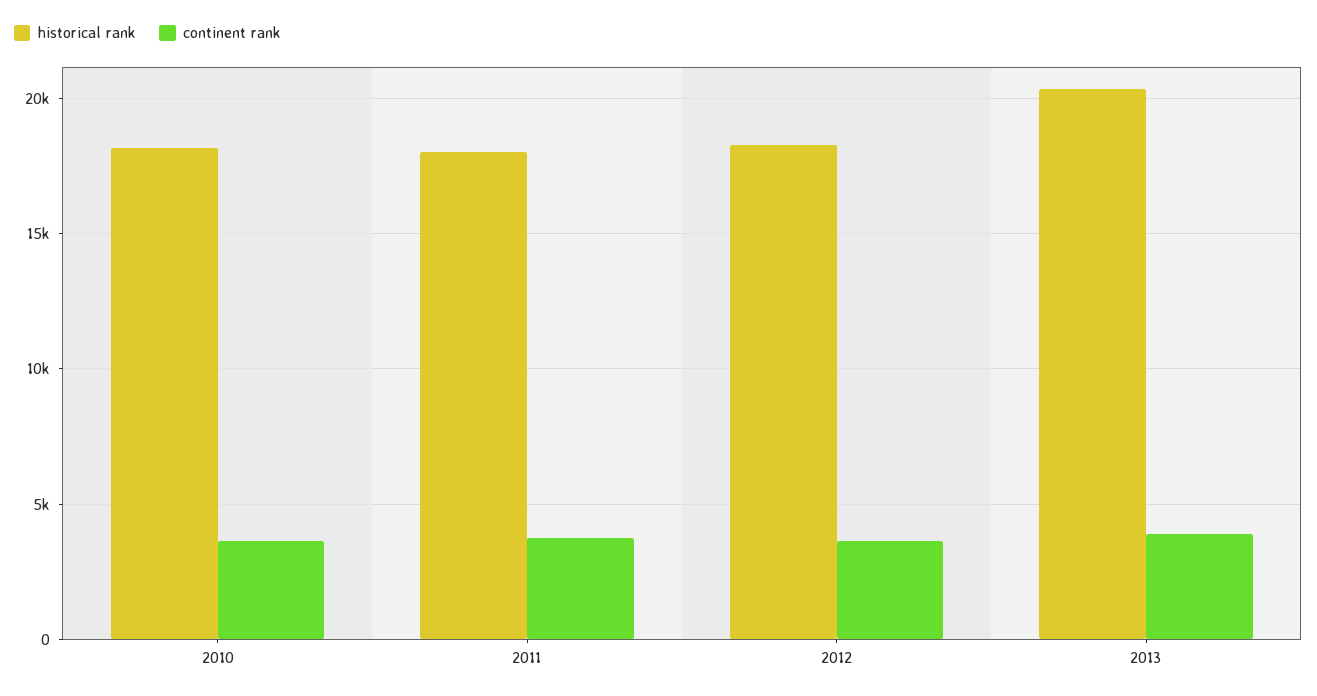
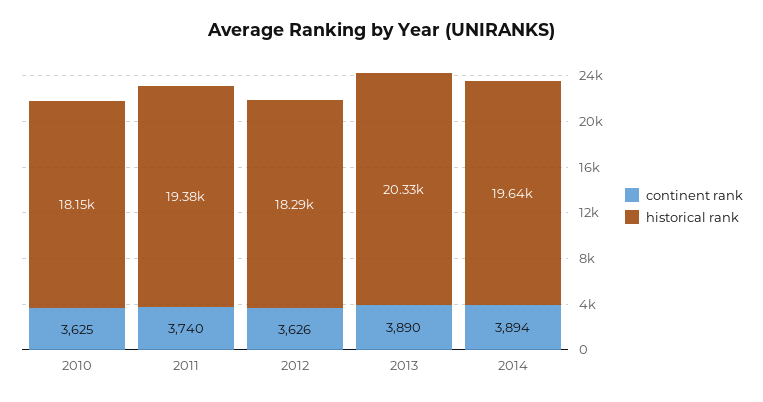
historical rank, 2011: 18000 -> 19380
continent rank, 2014: none -> 3894
historical rank, 2014: none -> 19640

